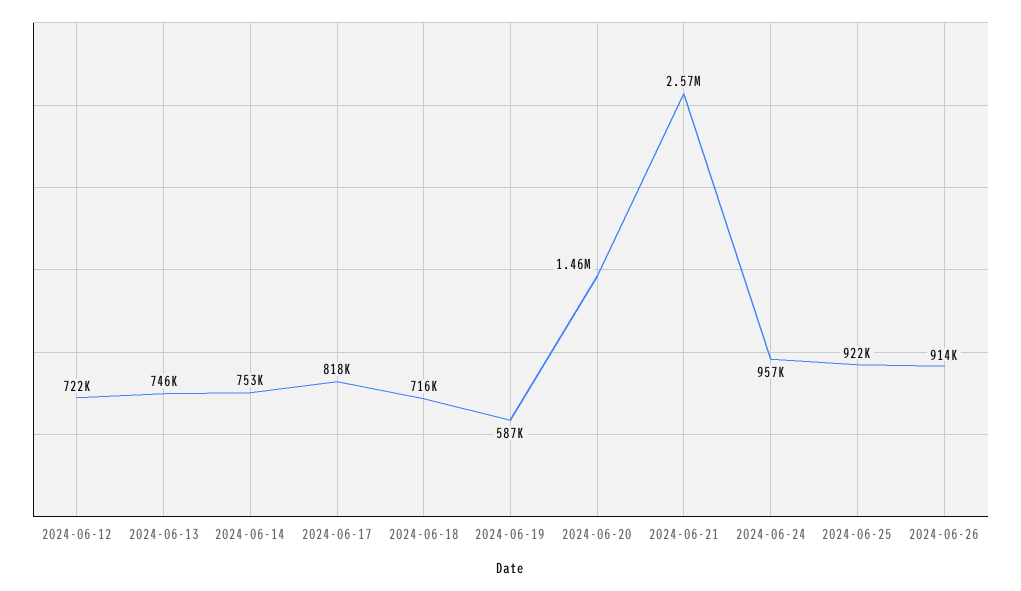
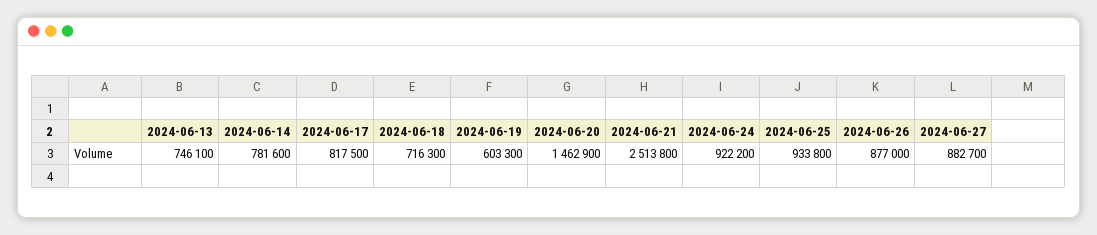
2024-06-12: 722000 -> none
2024-06-14: 753000 -> 781600
2024-06-19: 587000 -> 603300
2024-06-21: 2570000 -> 2513800
2024-06-24: 957000 -> 922200
2024-06-25: 922000 -> 933800
2024-06-26: 914000 -> 877000
2024-06-27: none -> 882700

